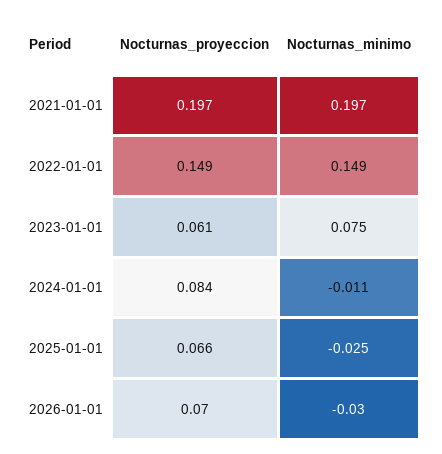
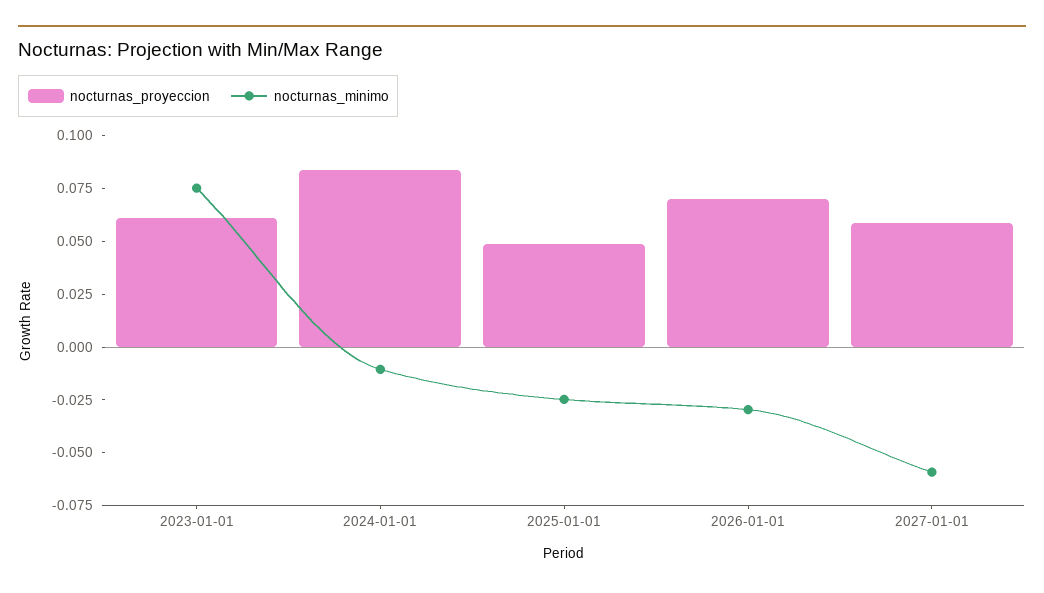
Nocturnas_proyeccion, 2021-01-01: 0.197 -> none
Nocturnas_minimo, 2021-01-01: 0.197 -> none
Nocturnas_proyeccion, 2022-01-01: 0.149 -> none
Nocturnas_minimo, 2022-01-01: 0.149 -> none
Nocturnas_proyeccion, 2025-01-01: 0.066 -> 0.05
Nocturnas_proyeccion, 2027-01-01: none -> 0.06
Nocturnas_minimo, 2027-01-01: none -> -0.06

